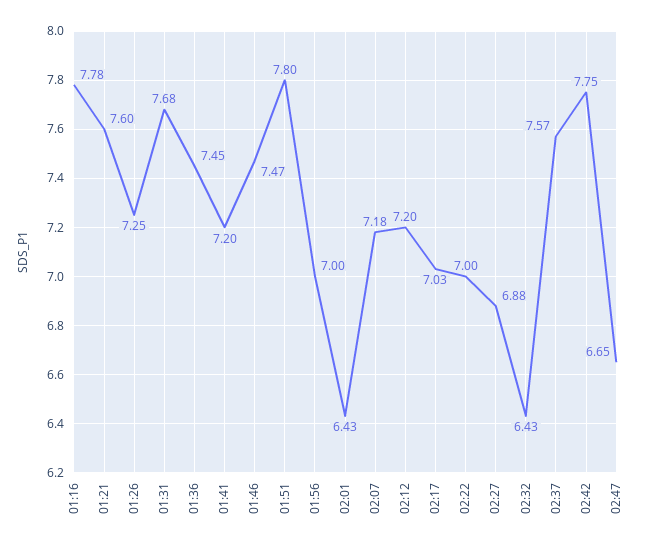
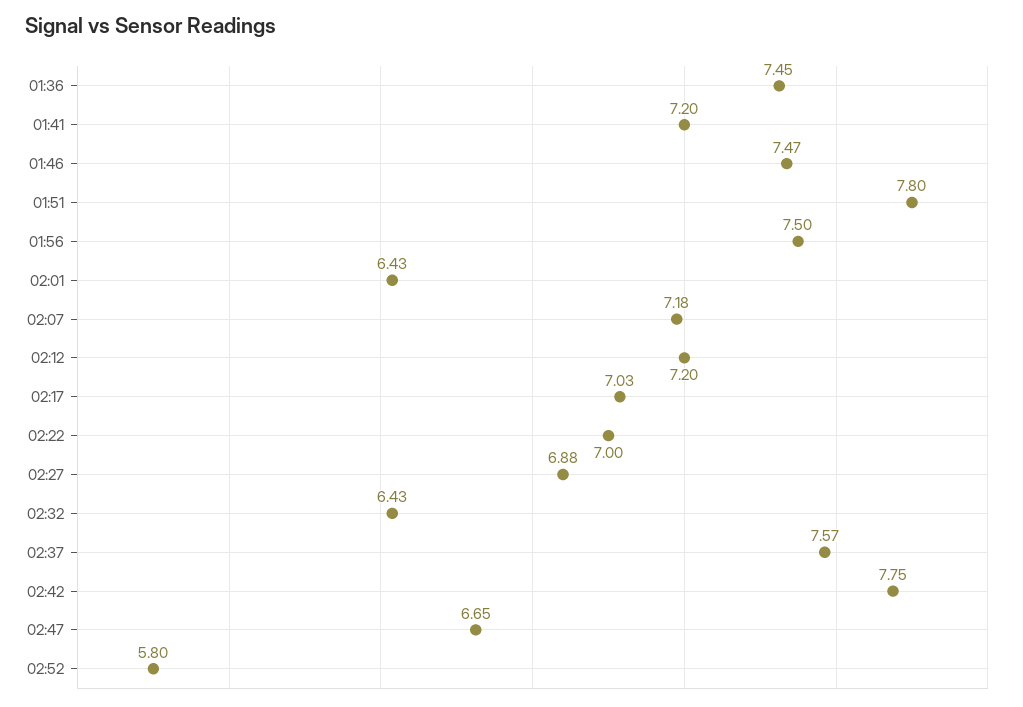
01:16: 7.78 -> none
01:21: 7.6 -> none
01:26: 7.25 -> none
01:31: 7.68 -> none
01:56: 7 -> 7.5
02:52: none -> 5.8

